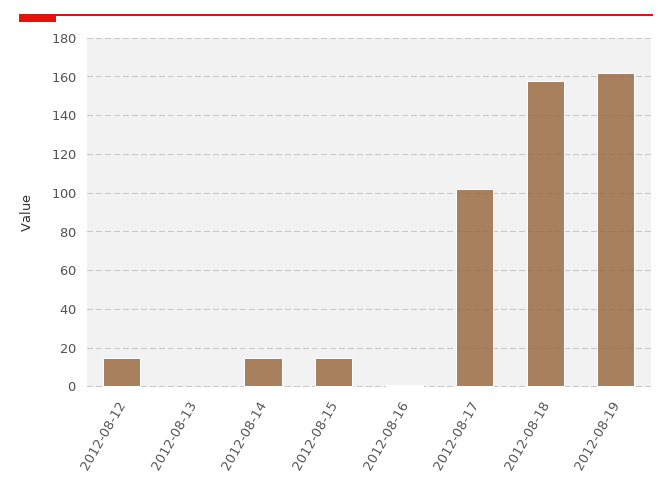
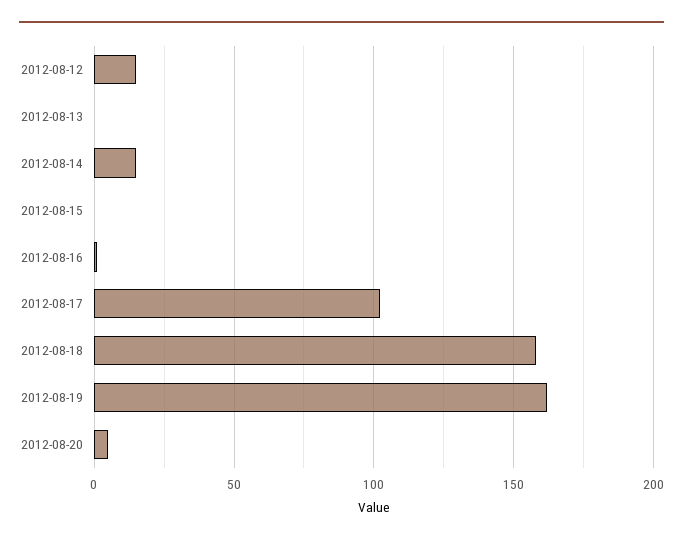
2012-08-15: 15 -> 0
2012-08-20: none -> 5

